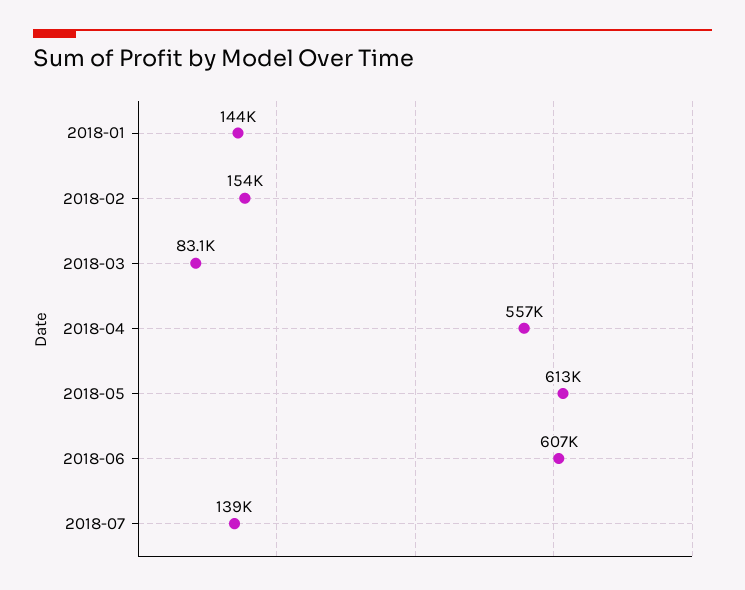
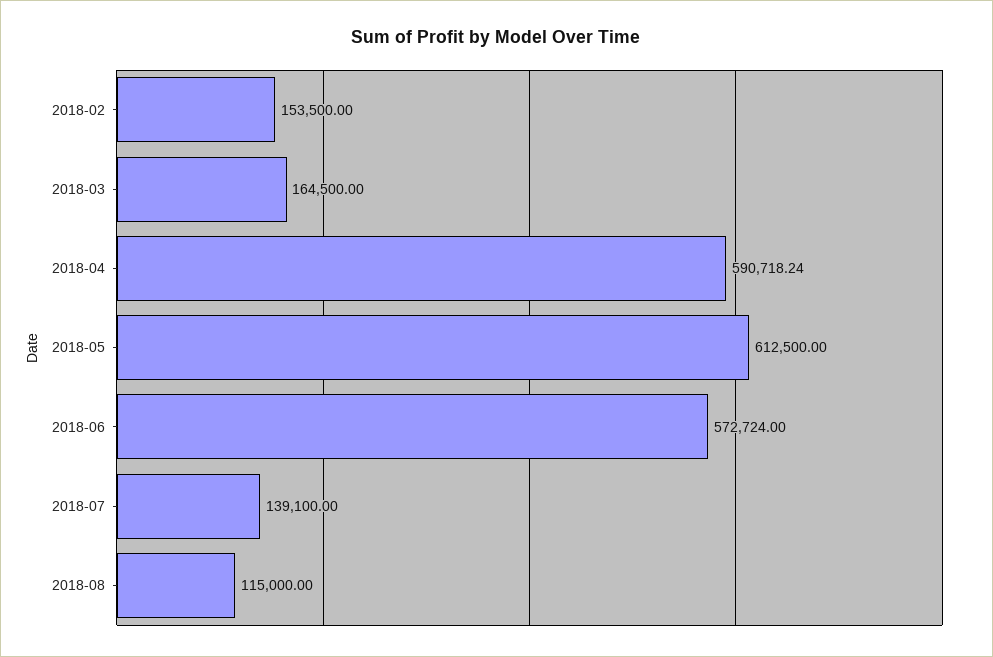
2018-01: 144000 -> none
2018-03: 83100 -> 164500
2018-04: 557000 -> 590718.24
2018-06: 607000 -> 572724
2018-08: none -> 115000

